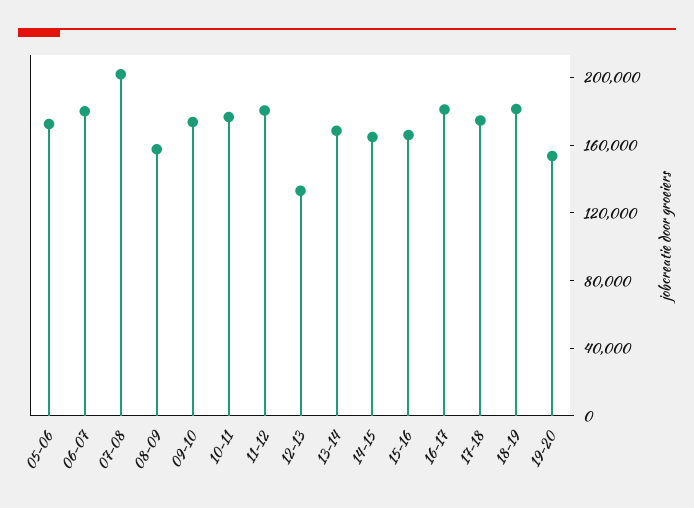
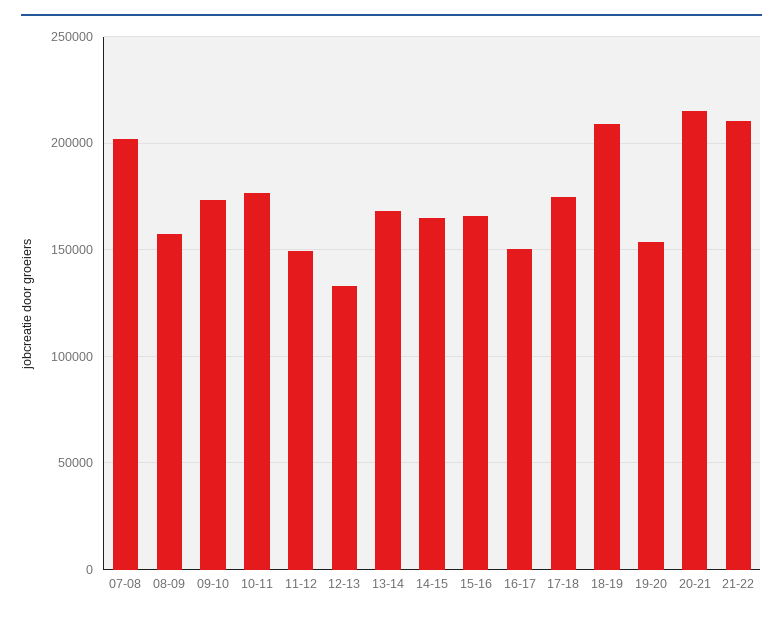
05-06: 170000 -> none
06-07: 180000 -> none
11-12: 180000 -> 150000
16-17: 180000 -> 150000
18-19: 180000 -> 210000
20-21: none -> 215000
21-22: none -> 210000

